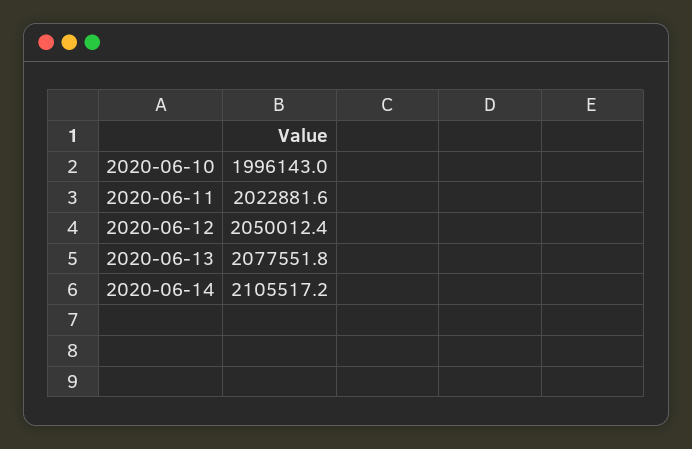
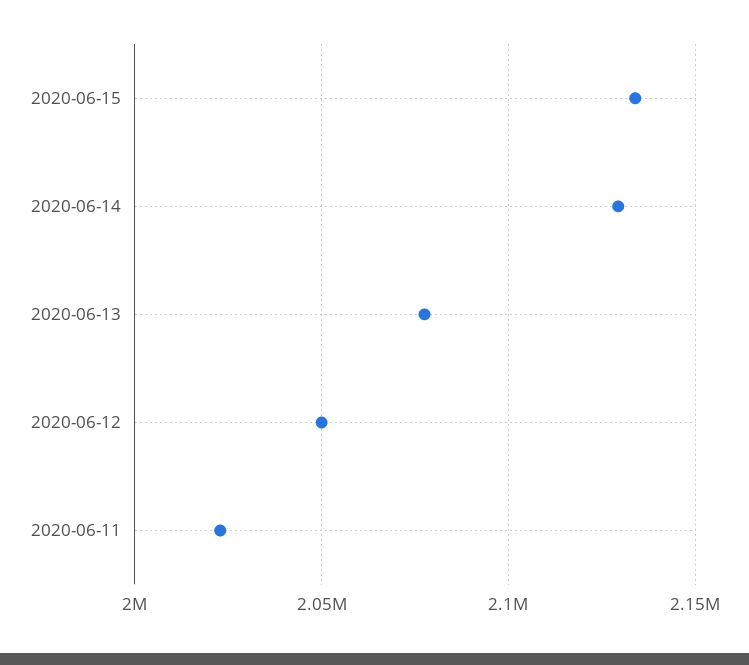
2020-06-10: 1996143 -> none
2020-06-14: 2105517.2 -> 2130000
2020-06-15: none -> 2135000

